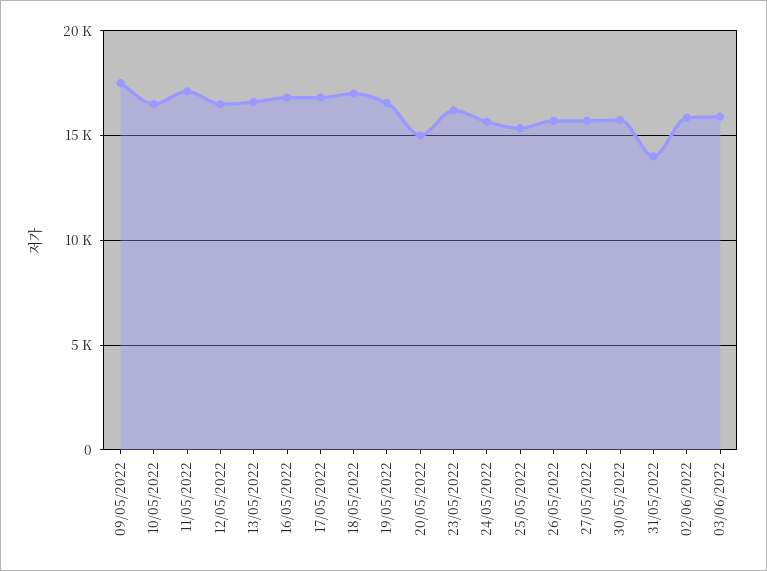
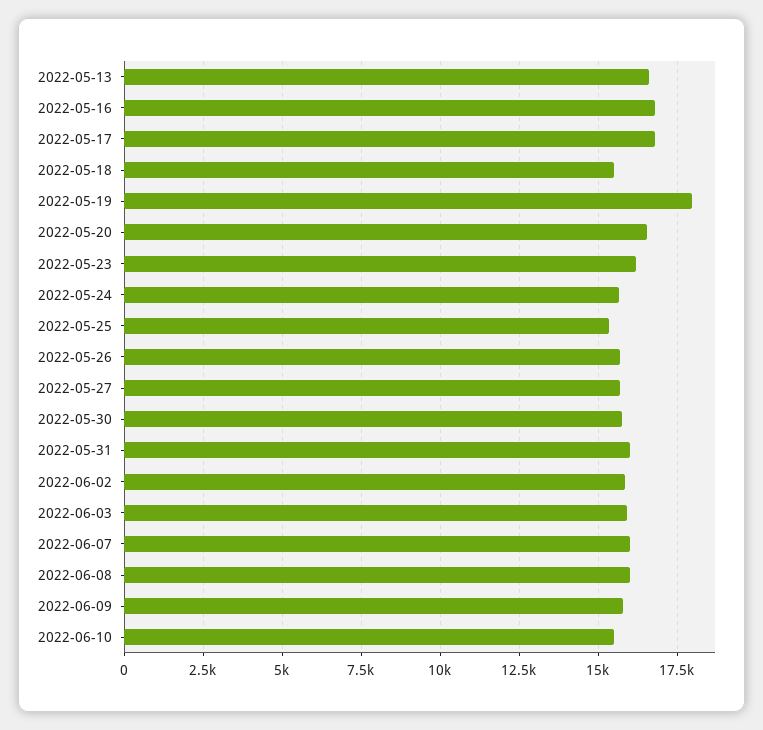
09/05/2022: 17500 -> none
10/05/2022: 16500 -> none
11/05/2022: 17000 -> none
12/05/2022: 16500 -> none
18/05/2022: 17000 -> 15500
19/05/2022: 16500 -> 18000
20/05/2022: 15000 -> 16500
31/05/2022: 14000 -> 16000
2022-06-07: none -> 16000
2022-06-08: none -> 16000
2022-06-09: none -> 15750
2022-06-10: none -> 15500

